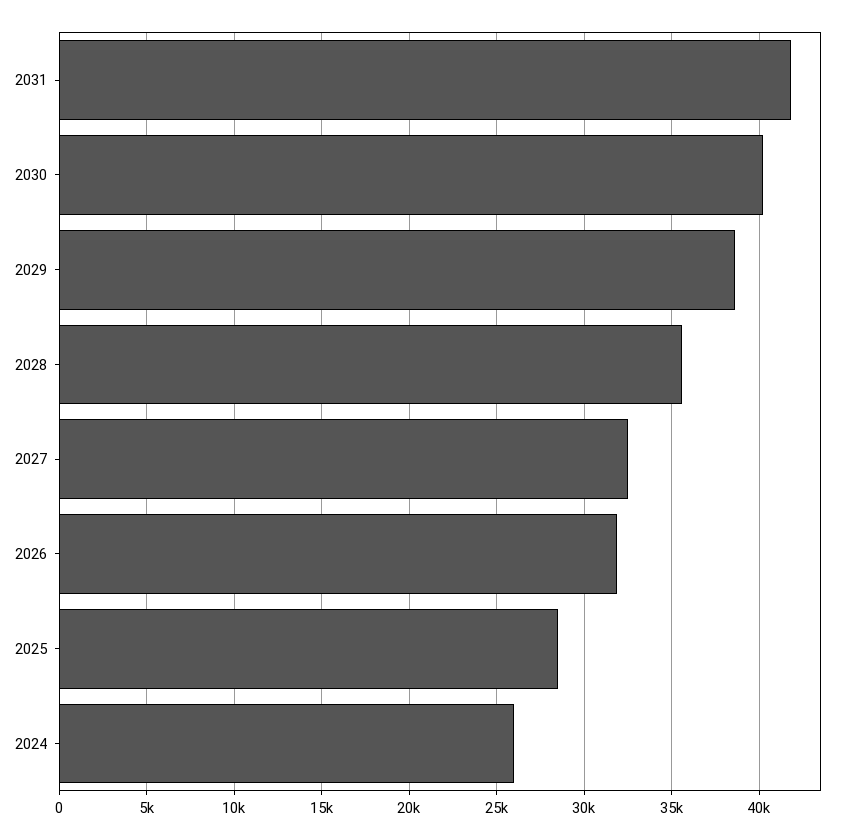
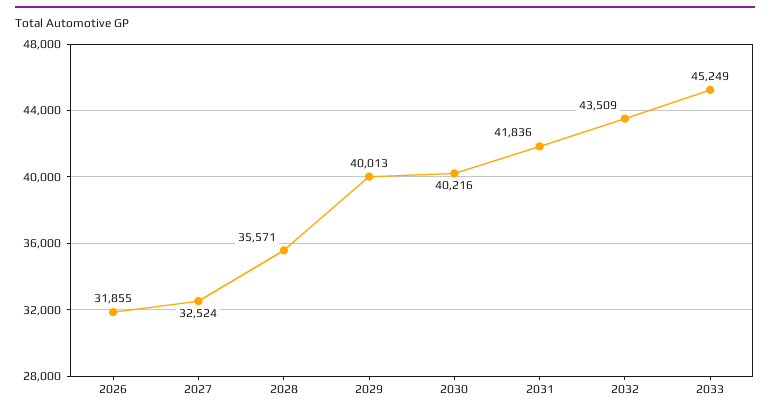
2029: 38500 -> 40013
2025: 28500 -> none
2024: 26000 -> none
2032: none -> 43509
2033: none -> 45249

